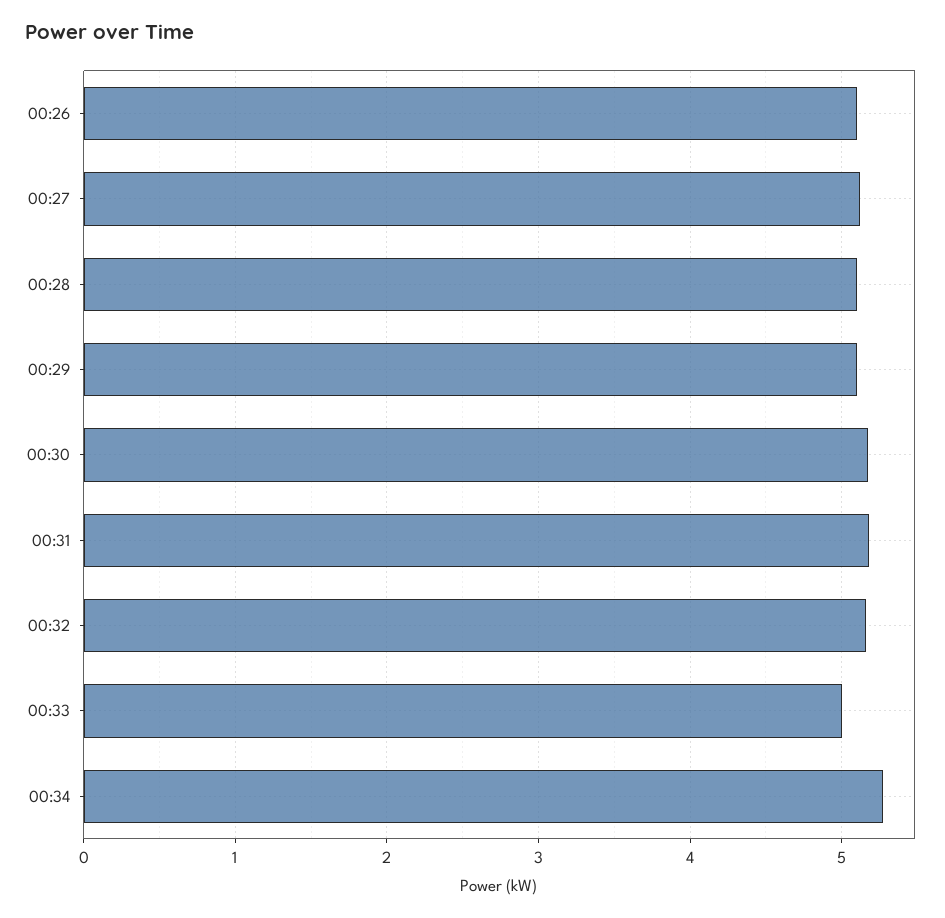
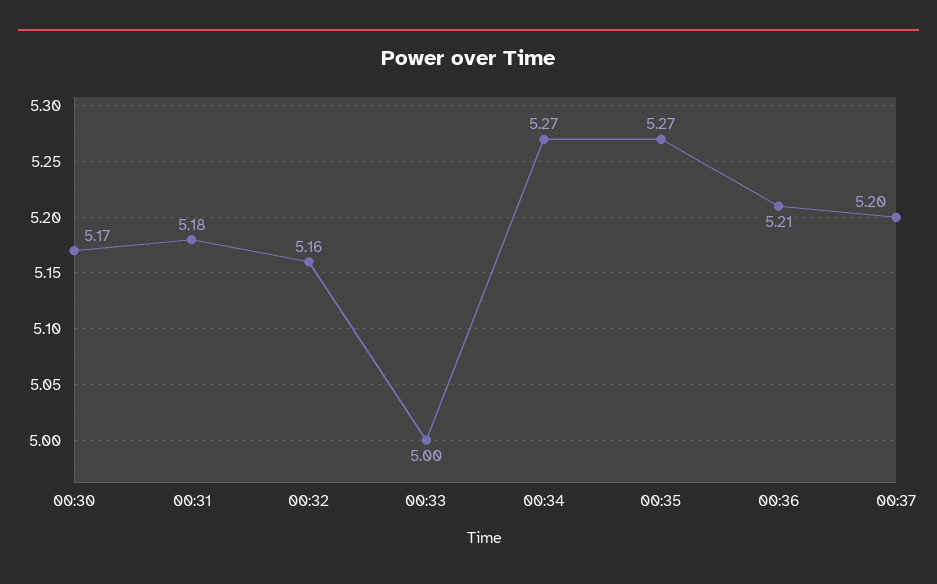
00:26: 5.1 -> none
00:27: 5.1 -> none
00:28: 5.1 -> none
00:29: 5.1 -> none
00:35: none -> 5.27
00:36: none -> 5.21
00:37: none -> 5.2

